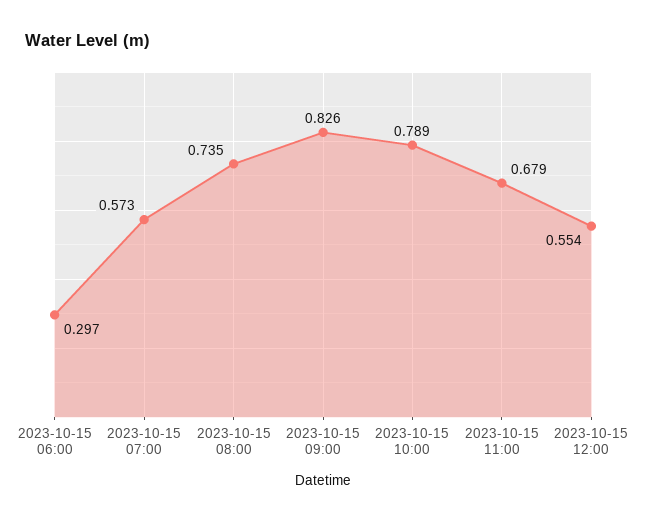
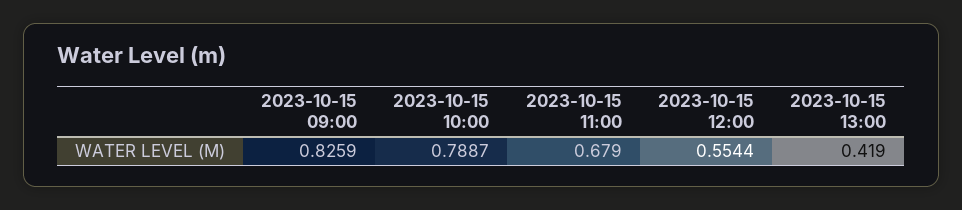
2023-10-15 06:00: 0.297 -> none
2023-10-15 07:00: 0.573 -> none
2023-10-15 08:00: 0.735 -> none
2023-10-15 13:00: none -> 0.419

